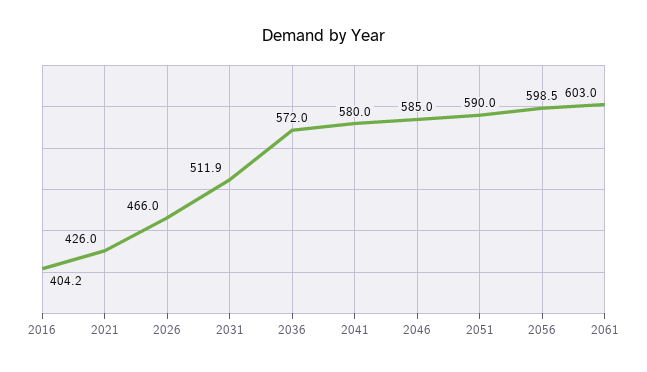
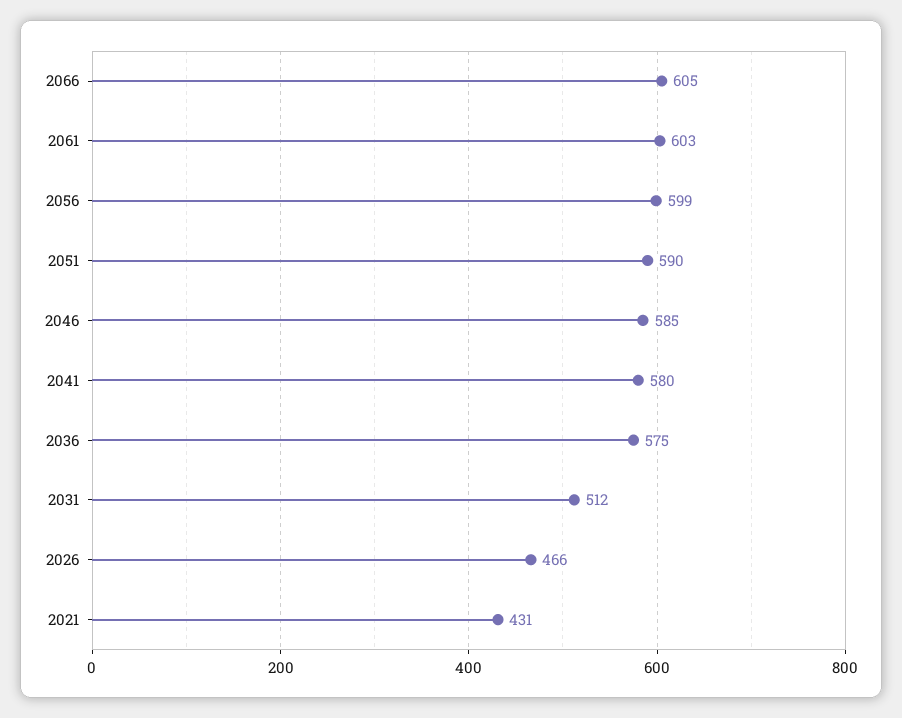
2016: 404.2 -> none
2021: 426 -> 431
2036: 572 -> 575
2066: none -> 605

